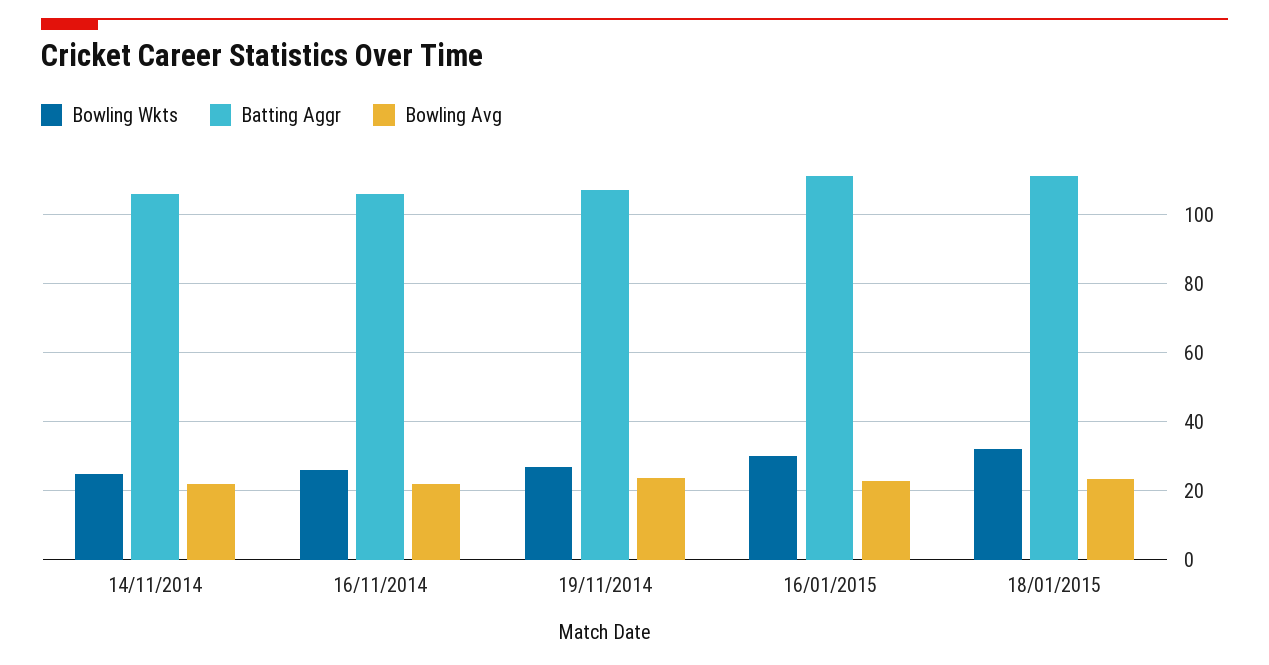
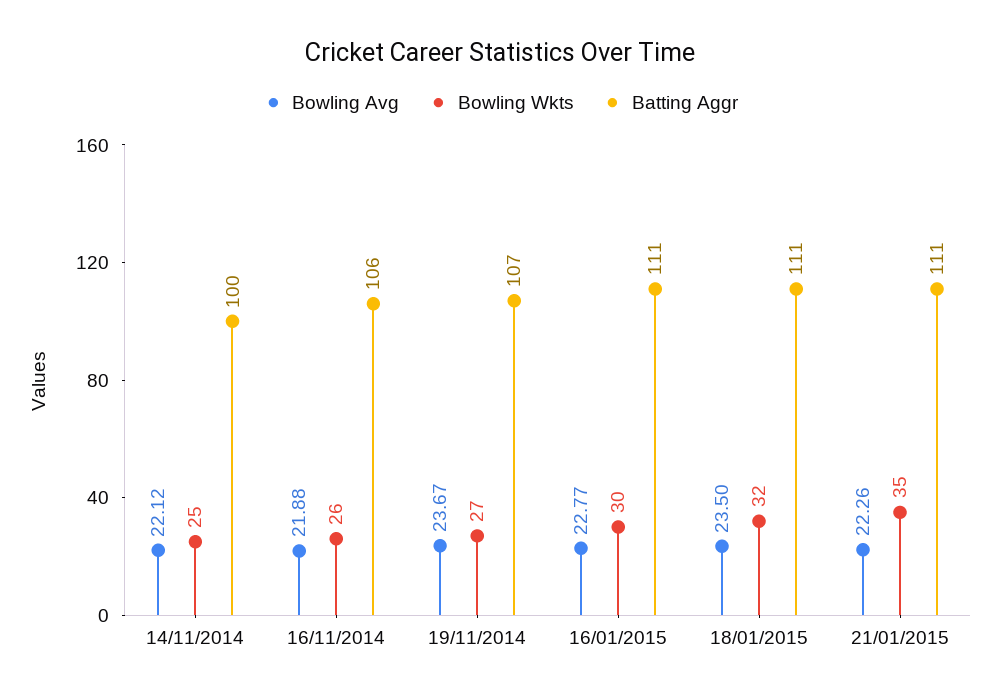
Batting Aggr, 14/11/2014: 106 -> 100
Bowling Avg, 21/01/2015: none -> 22.26
Bowling Wkts, 21/01/2015: none -> 35
Batting Aggr, 21/01/2015: none -> 111

